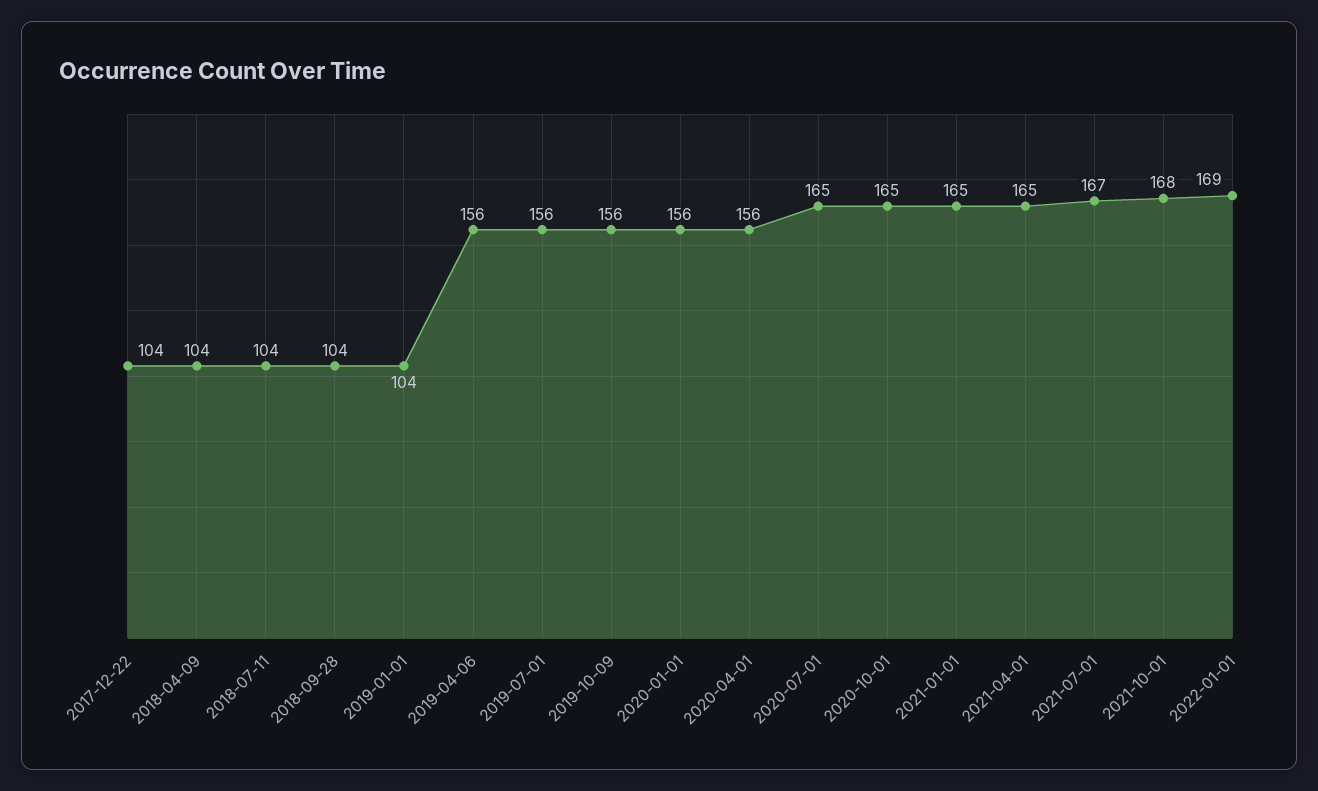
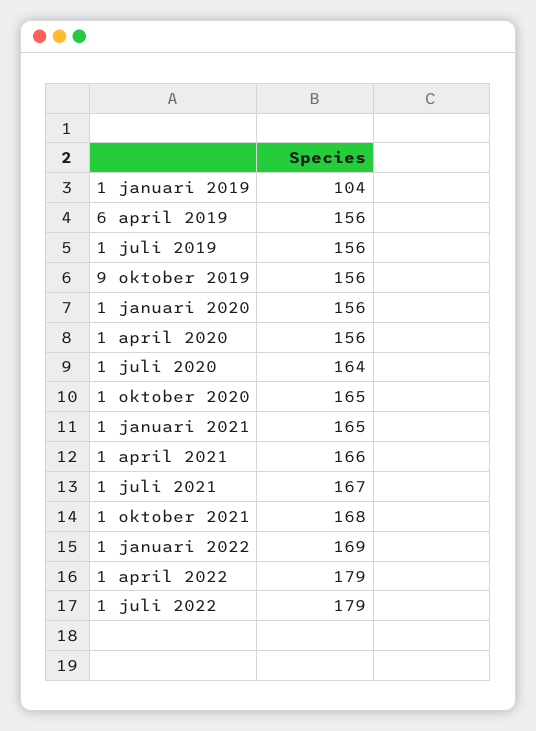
2017-12-22: 104 -> none
2018-04-09: 104 -> none
2018-07-11: 104 -> none
2018-09-28: 104 -> none
2020-07-01: 165 -> 164
2021-04-01: 165 -> 166
1 april 2022: none -> 179
1 juli 2022: none -> 179

